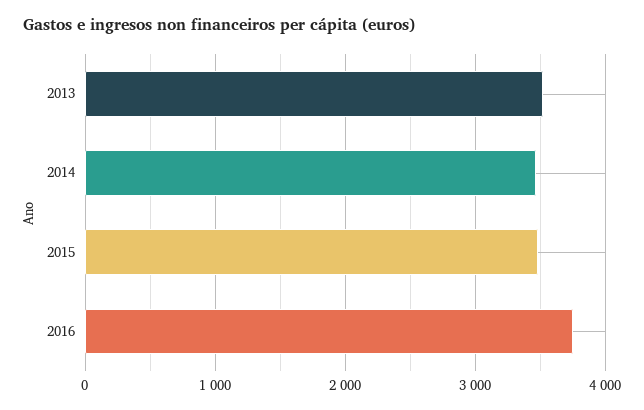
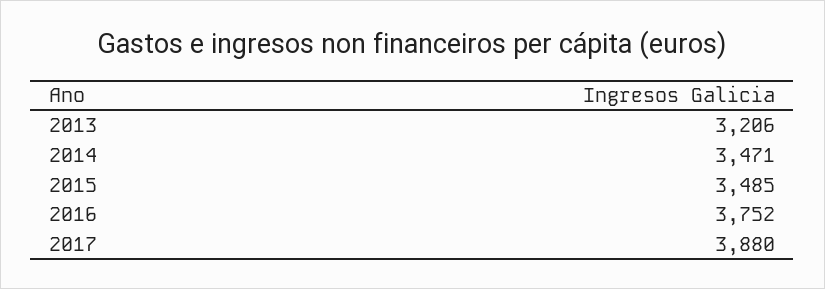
2013: 3500 -> 3206
2017: none -> 3880

